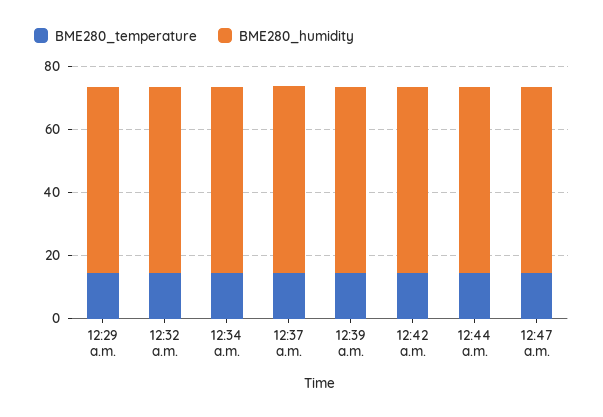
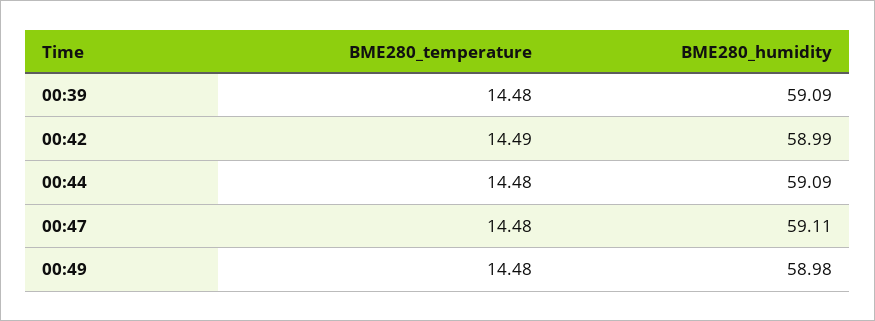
BME280_temperature, 12:29 a.m.: 15 -> none
BME280_humidity, 12:29 a.m.: 60 -> none
BME280_temperature, 12:32 a.m.: 15 -> none
BME280_humidity, 12:32 a.m.: 60 -> none
BME280_temperature, 12:34 a.m.: 15 -> none
BME280_humidity, 12:34 a.m.: 60 -> none
BME280_temperature, 12:37 a.m.: 15 -> none
BME280_humidity, 12:37 a.m.: 60 -> none
BME280_temperature, 00:49: none -> 14.48
BME280_humidity, 00:49: none -> 58.98

